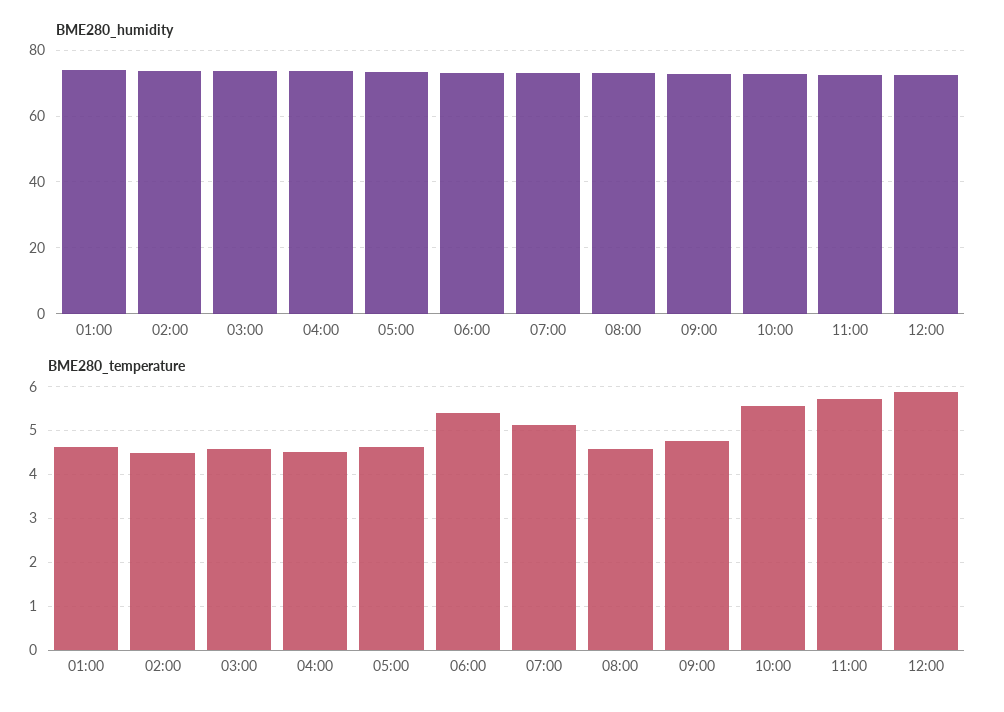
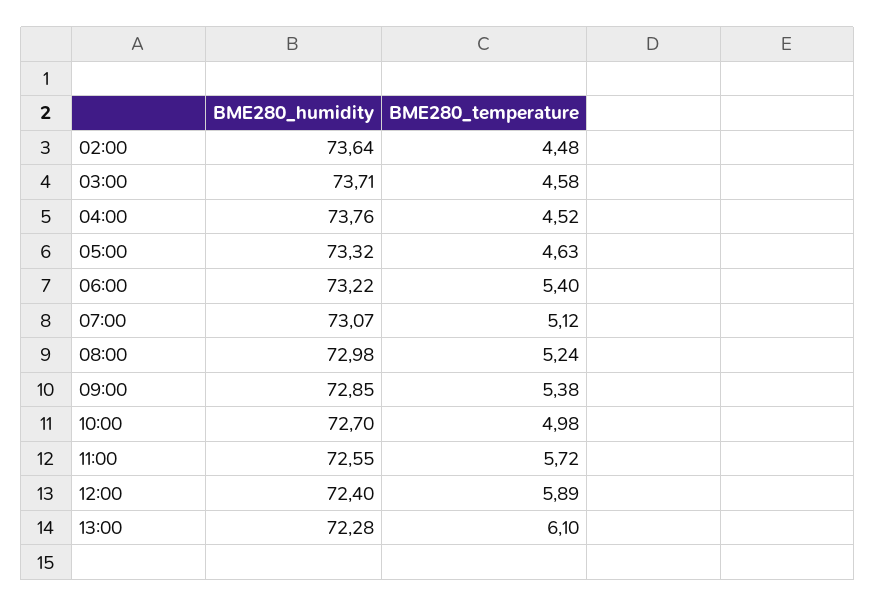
BME280_humidity, 01:00: 74 -> none
BME280_temperature, 01:00: 4.6 -> none
BME280_temperature, 08:00: 4.6 -> 5.24
BME280_temperature, 09:00: 4.8 -> 5.38
BME280_temperature, 10:00: 5.6 -> 4.98
BME280_humidity, 13:00: none -> 72.28
BME280_temperature, 13:00: none -> 6.1

